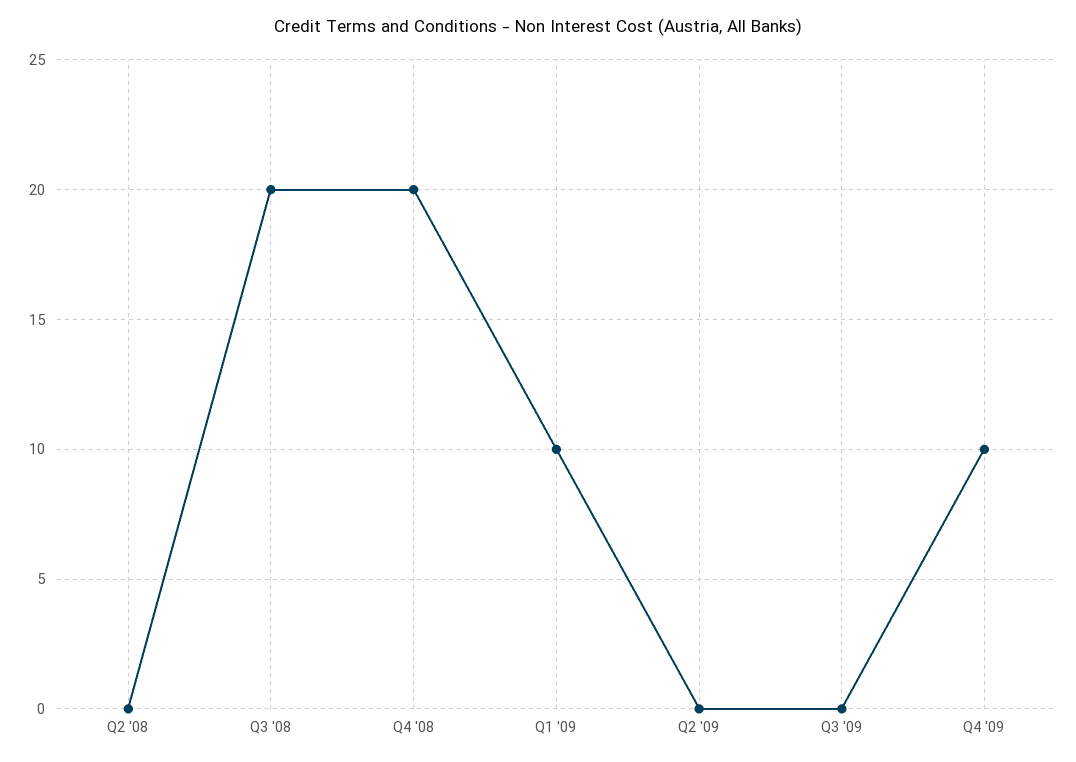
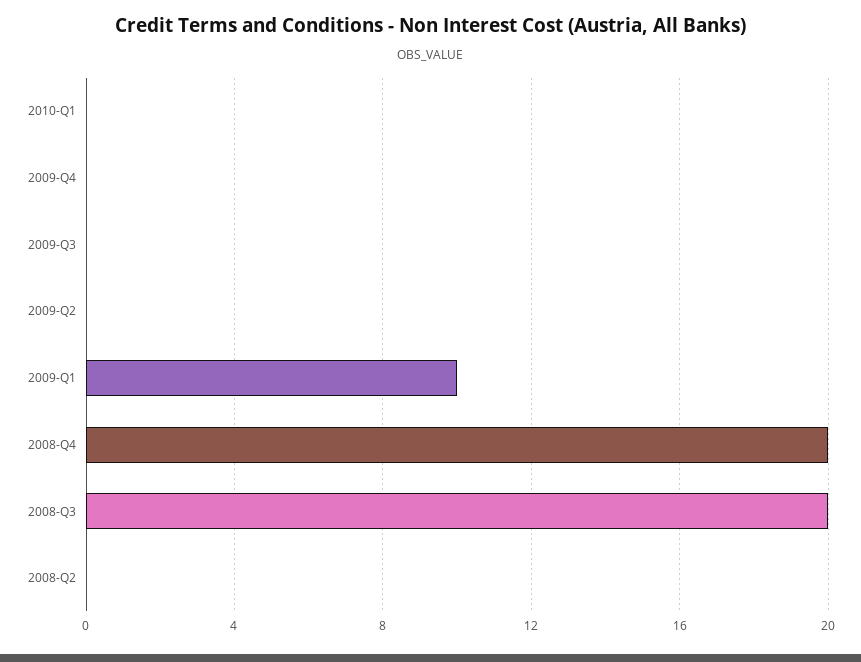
Q4 '09: 10 -> 0
2010-Q1: none -> 0

